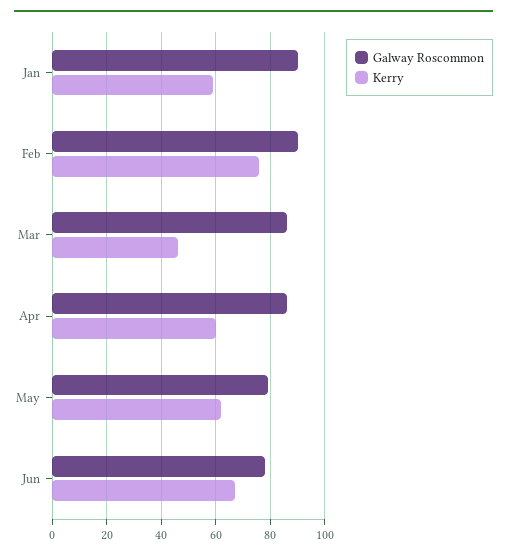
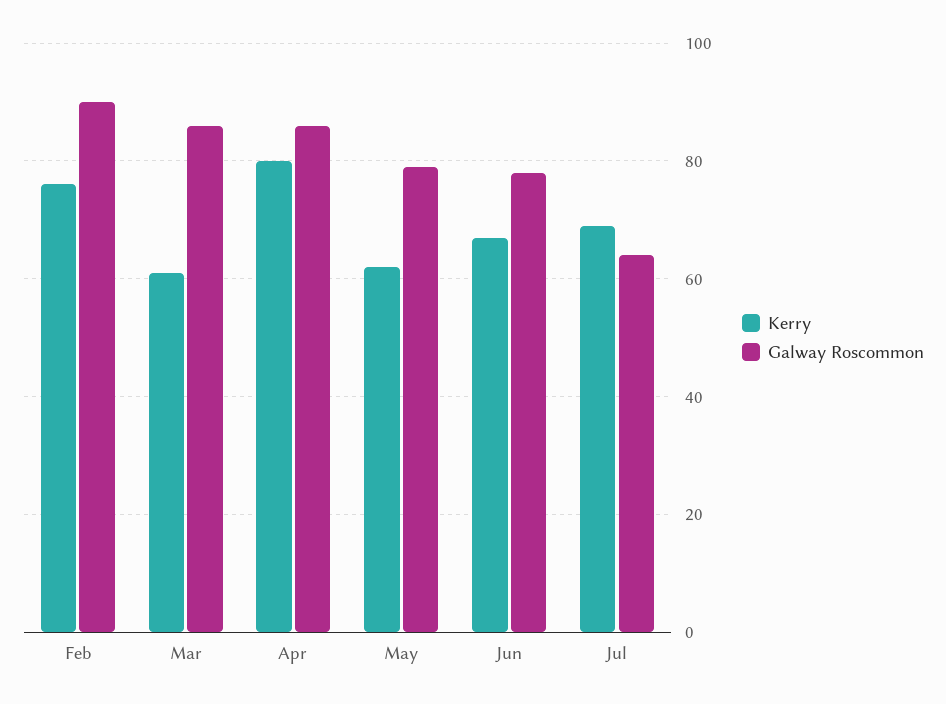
Galway Roscommon, Jan: 90 -> none
Kerry, Jan: 60 -> none
Kerry, Mar: 45 -> 60
Kerry, Apr: 60 -> 80
Kerry, Jul: none -> 70
Galway Roscommon, Jul: none -> 65

